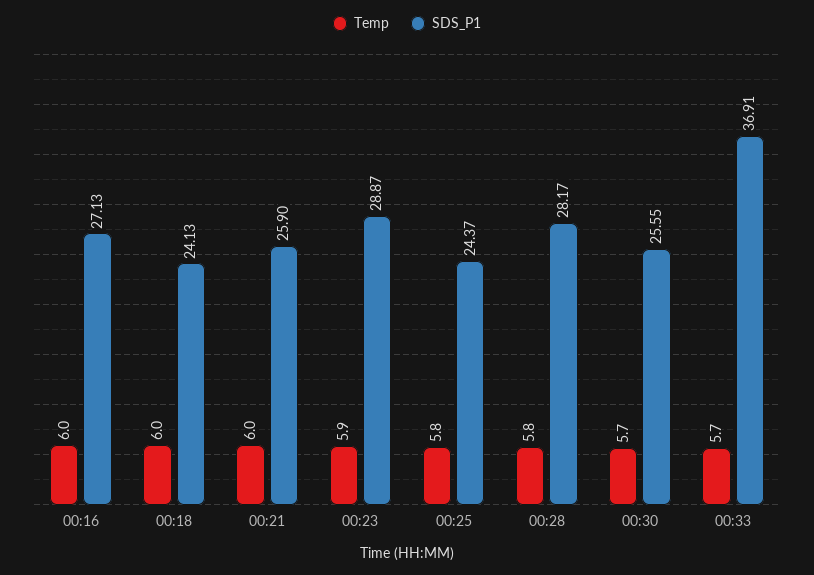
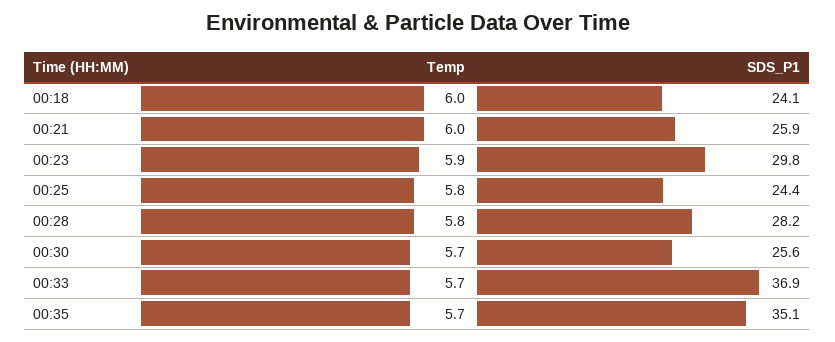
Temp, 00:16: 6 -> none
SDS_P1, 00:16: 27.13 -> none
SDS_P1, 00:23: 28.87 -> 29.8
Temp, 00:35: none -> 5.7
SDS_P1, 00:35: none -> 35.1

